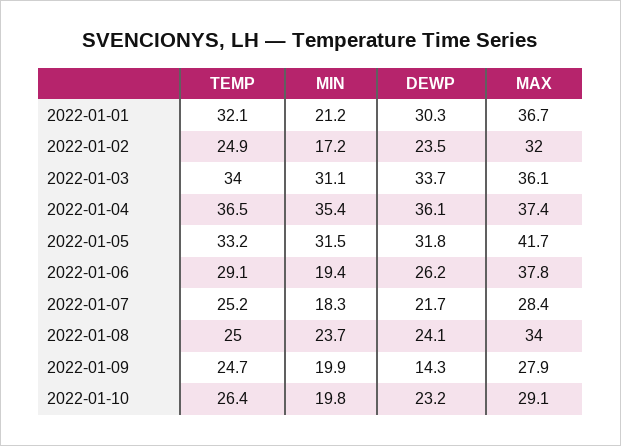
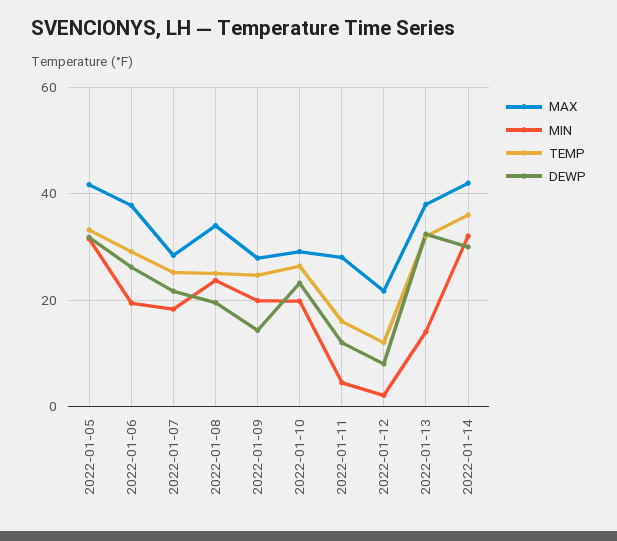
TEMP, 2022-01-01: 32.1 -> none
MIN, 2022-01-01: 21.2 -> none
DEWP, 2022-01-01: 30.3 -> none
MAX, 2022-01-01: 36.7 -> none
TEMP, 2022-01-02: 24.9 -> none
MIN, 2022-01-02: 17.2 -> none
DEWP, 2022-01-02: 23.5 -> none
MAX, 2022-01-02: 32 -> none
TEMP, 2022-01-03: 34 -> none
MIN, 2022-01-03: 31.1 -> none
DEWP, 2022-01-03: 33.7 -> none
MAX, 2022-01-03: 36.1 -> none
TEMP, 2022-01-04: 36.5 -> none
MIN, 2022-01-04: 35.4 -> none
DEWP, 2022-01-04: 36.1 -> none
MAX, 2022-01-04: 37.4 -> none
DEWP, 2022-01-08: 24.1 -> 20
MAX, 2022-01-11: none -> 28
MIN, 2022-01-11: none -> 4
TEMP, 2022-01-11: none -> 16
DEWP, 2022-01-11: none -> 12
MAX, 2022-01-12: none -> 22
MIN, 2022-01-12: none -> 2
TEMP, 2022-01-12: none -> 12
DEWP, 2022-01-12: none -> 8
MAX, 2022-01-13: none -> 38
MIN, 2022-01-13: none -> 14
TEMP, 2022-01-13: none -> 32
DEWP, 2022-01-13: none -> 32
MAX, 2022-01-14: none -> 42
MIN, 2022-01-14: none -> 32
TEMP, 2022-01-14: none -> 36
DEWP, 2022-01-14: none -> 30

